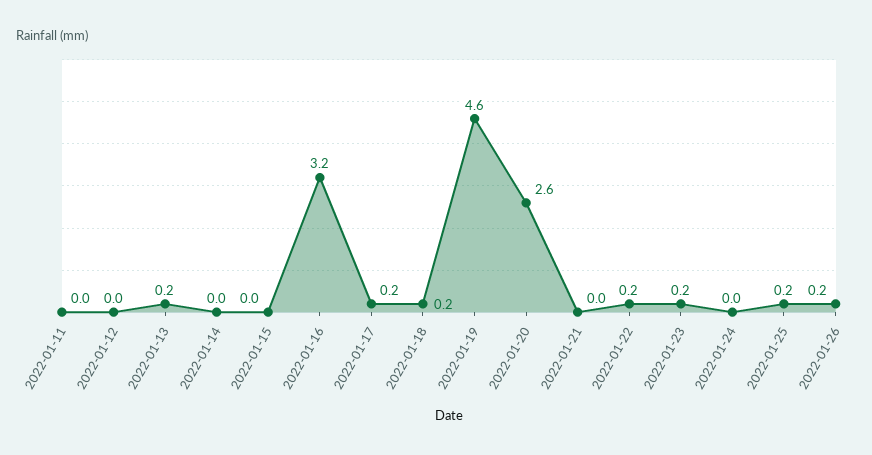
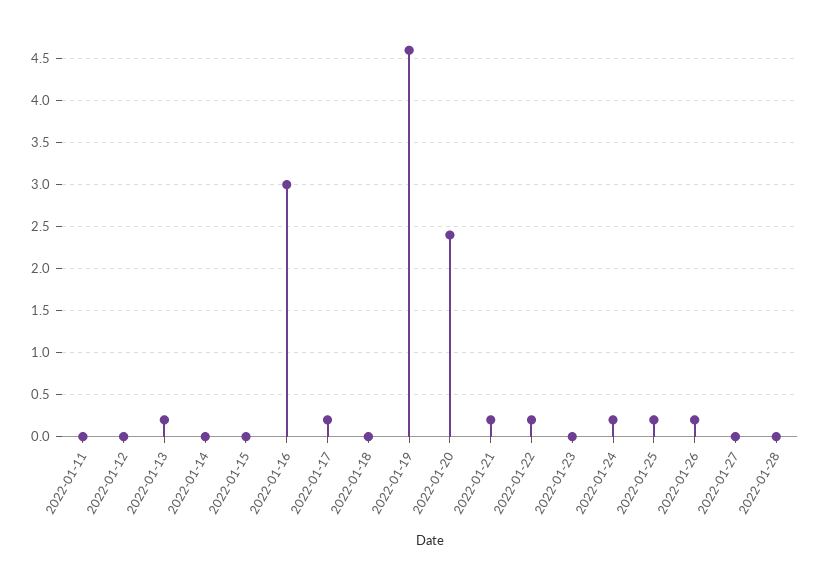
2022-01-16: 3.2 -> 3
2022-01-18: 0.2 -> 0
2022-01-20: 2.6 -> 2.4
2022-01-21: 0 -> 0.2
2022-01-23: 0.2 -> 0
2022-01-24: 0 -> 0.2
2022-01-27: none -> 0
2022-01-28: none -> 0

